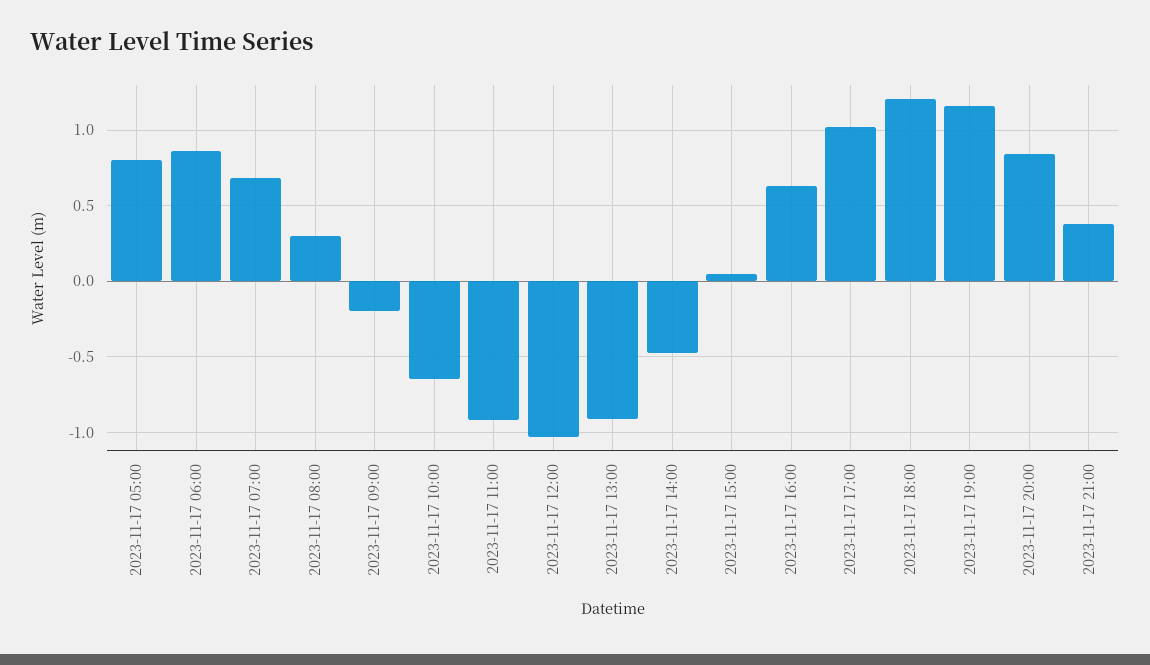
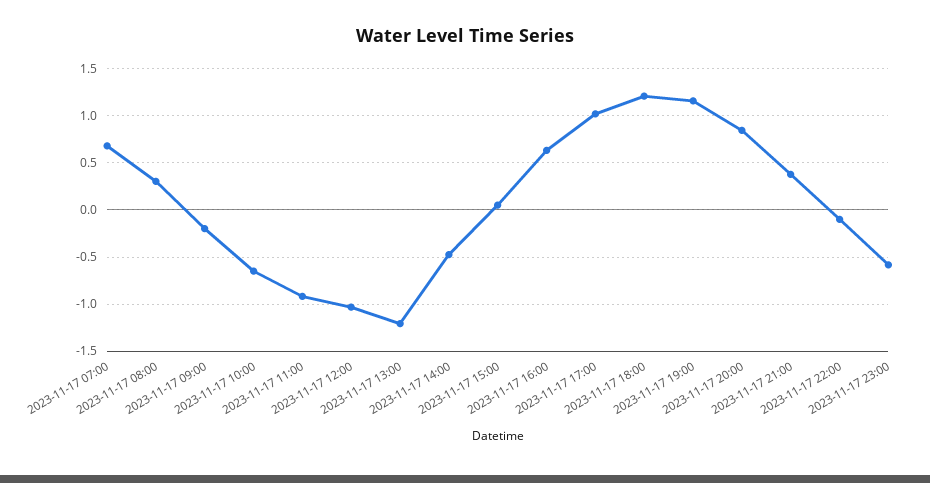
2023-11-17 05:00: 0.8 -> none
2023-11-17 06:00: 0.85 -> none
2023-11-17 13:00: -0.9 -> -1.2
2023-11-17 22:00: none -> -0.1
2023-11-17 23:00: none -> -0.6

